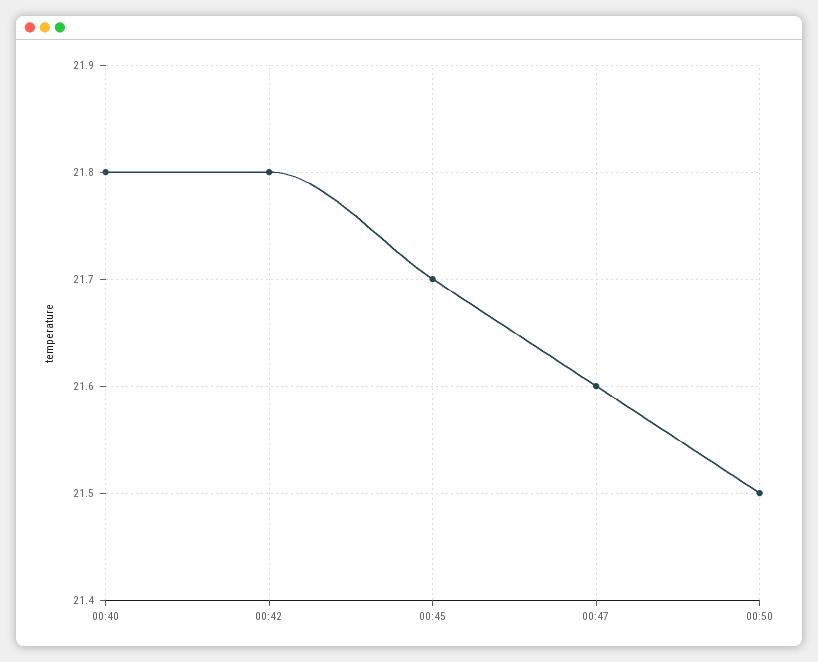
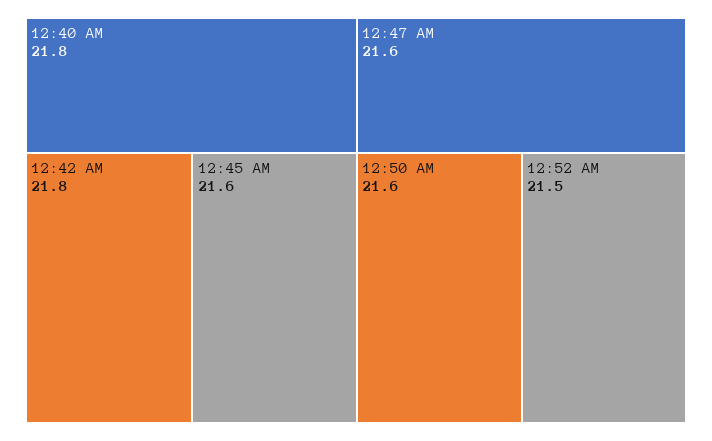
00:45: 21.7 -> 21.6
00:50: 21.5 -> 21.6
12:52 AM: none -> 21.5

